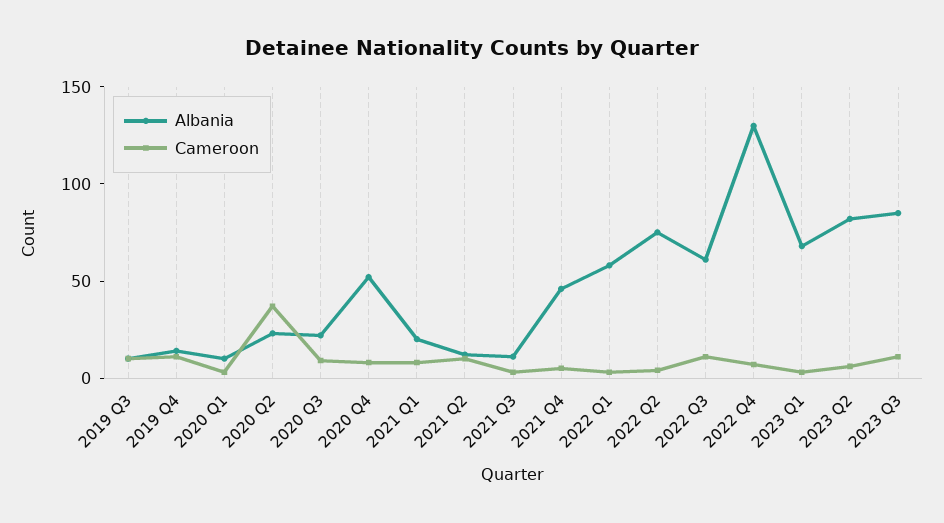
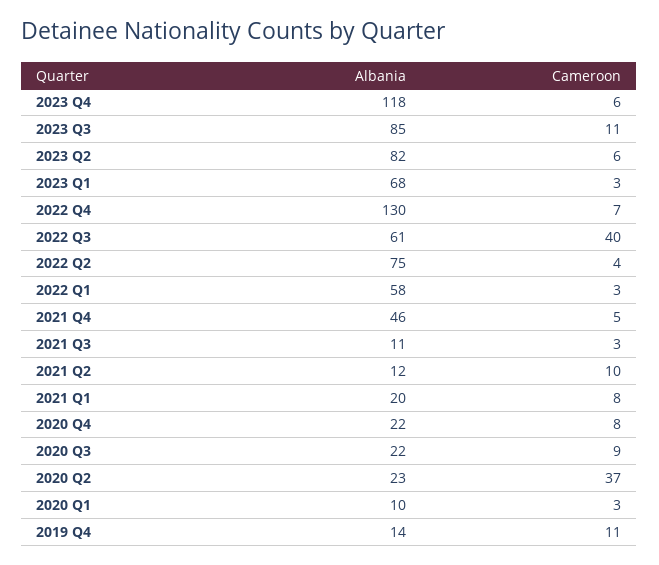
Albania, 2019 Q3: 10 -> none
Cameroon, 2019 Q3: 10 -> none
Albania, 2020 Q4: 50 -> 22
Cameroon, 2022 Q3: 10 -> 40
Albania, 2023 Q4: none -> 118
Cameroon, 2023 Q4: none -> 6

